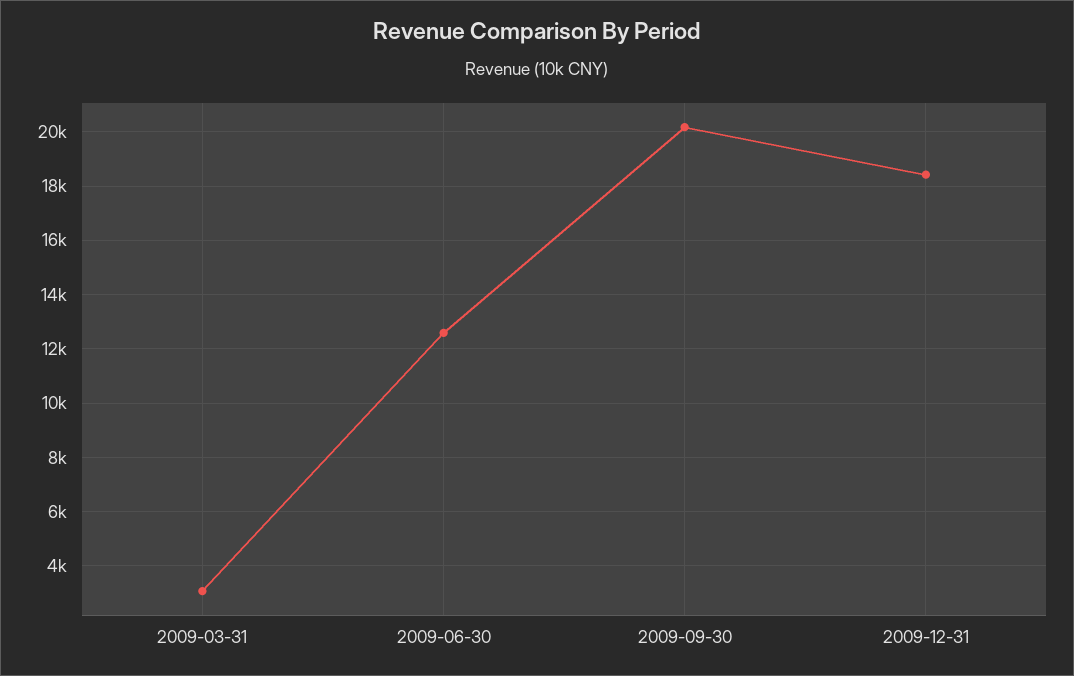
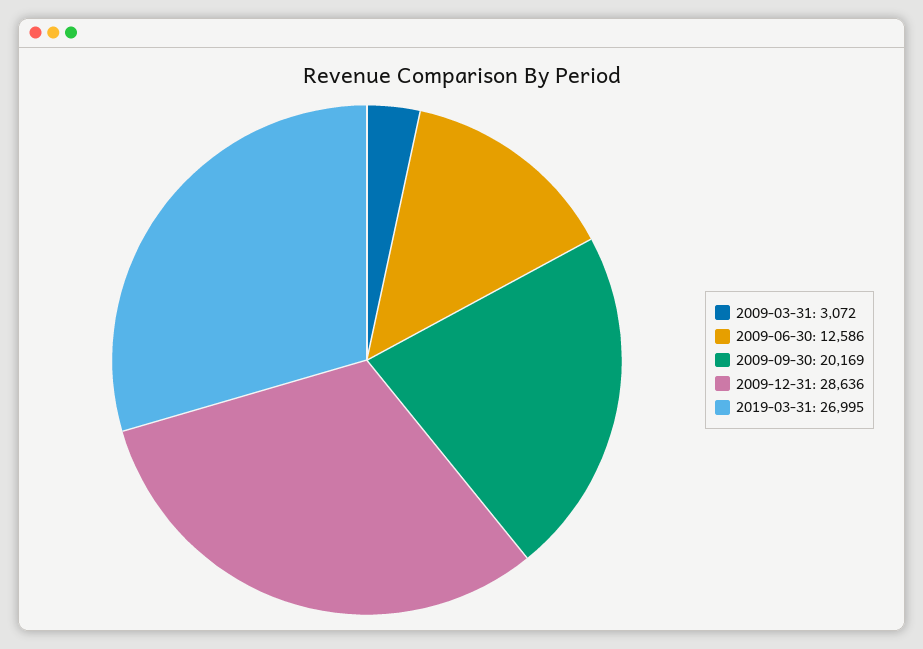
2009-12-31: 18500 -> 28636
2019-03-31: none -> 26995

